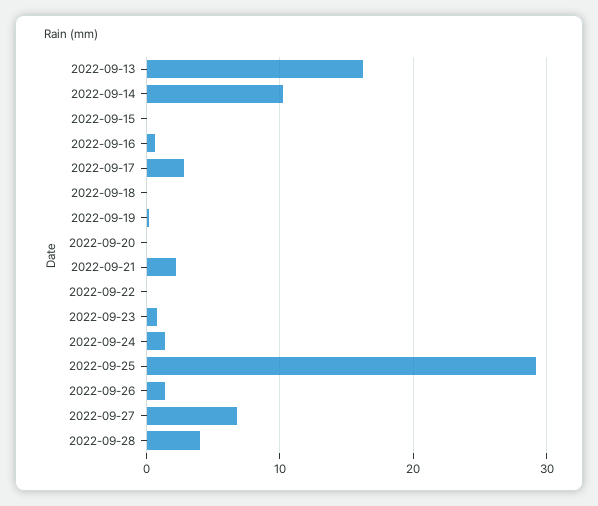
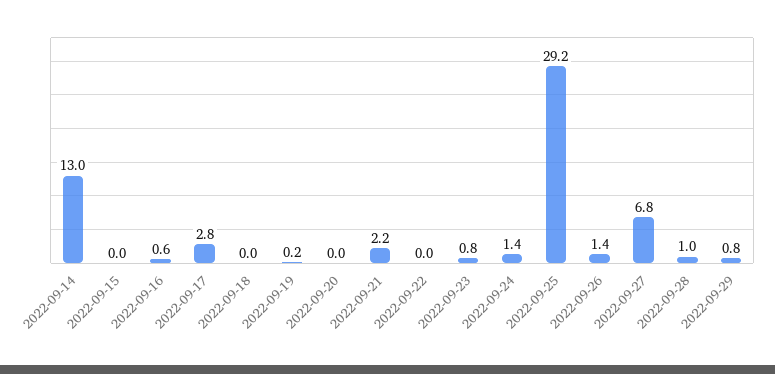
2022-09-13: 16 -> none
2022-09-14: 10 -> 13
2022-09-28: 4 -> 1
2022-09-29: none -> 0.8

